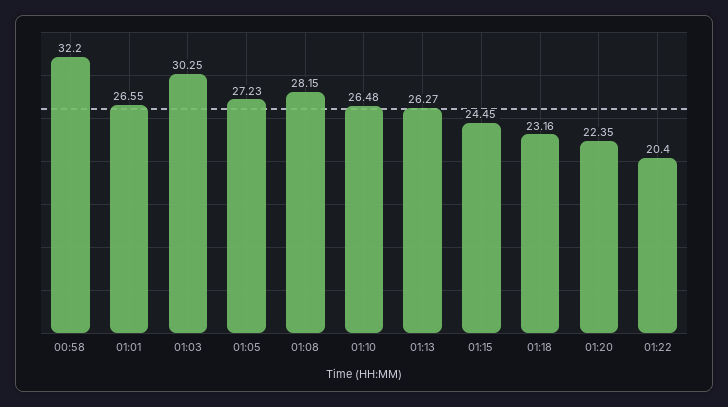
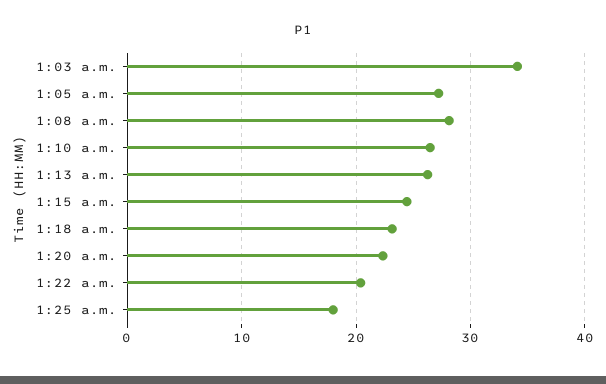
00:58: 32.2 -> none
01:01: 26.55 -> none
01:03: 30.25 -> 34
1:25 a.m.: none -> 18

